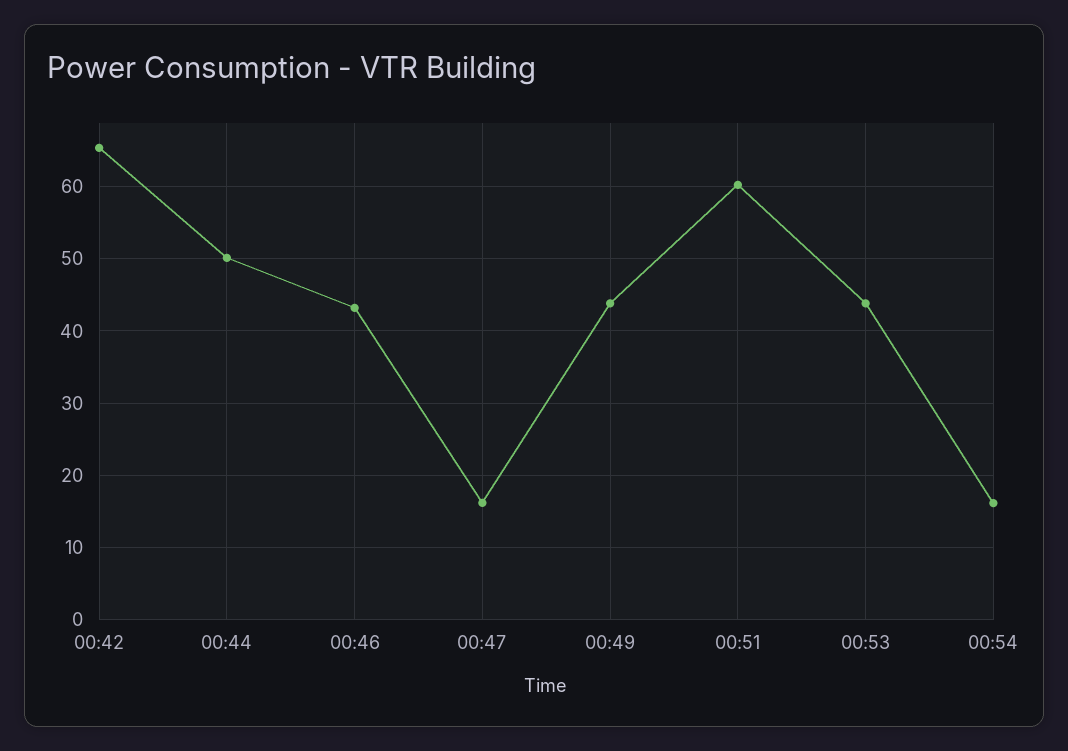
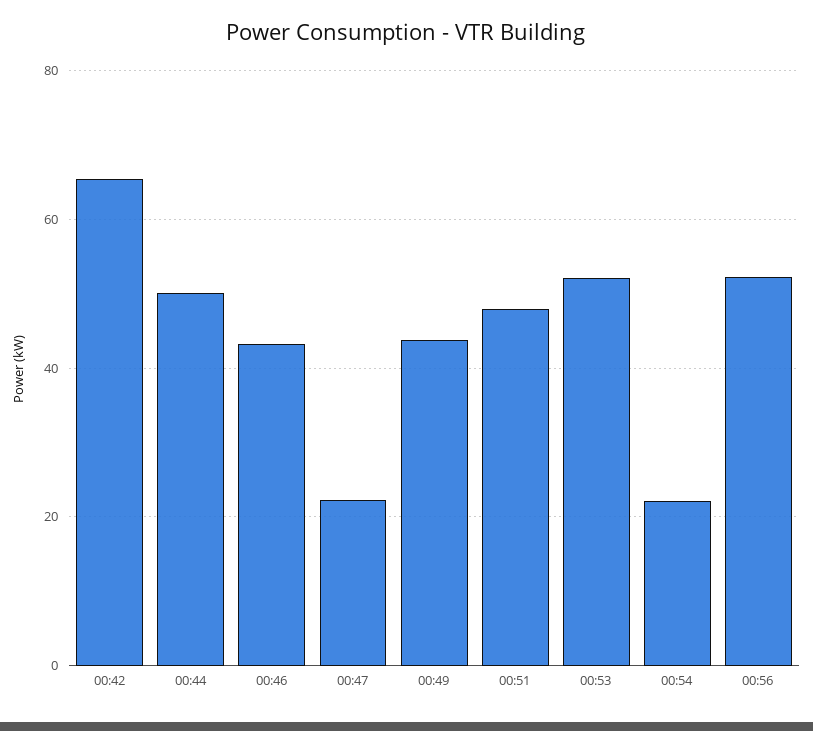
00:47: 16 -> 22
00:51: 60 -> 48
00:53: 44 -> 52
00:54: 16 -> 22
00:56: none -> 52

